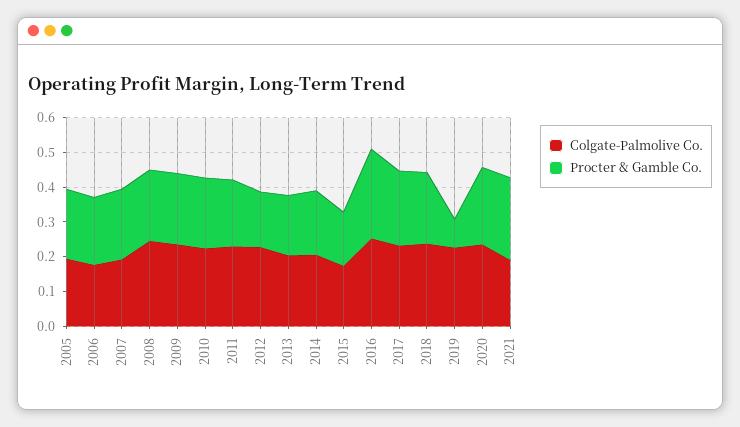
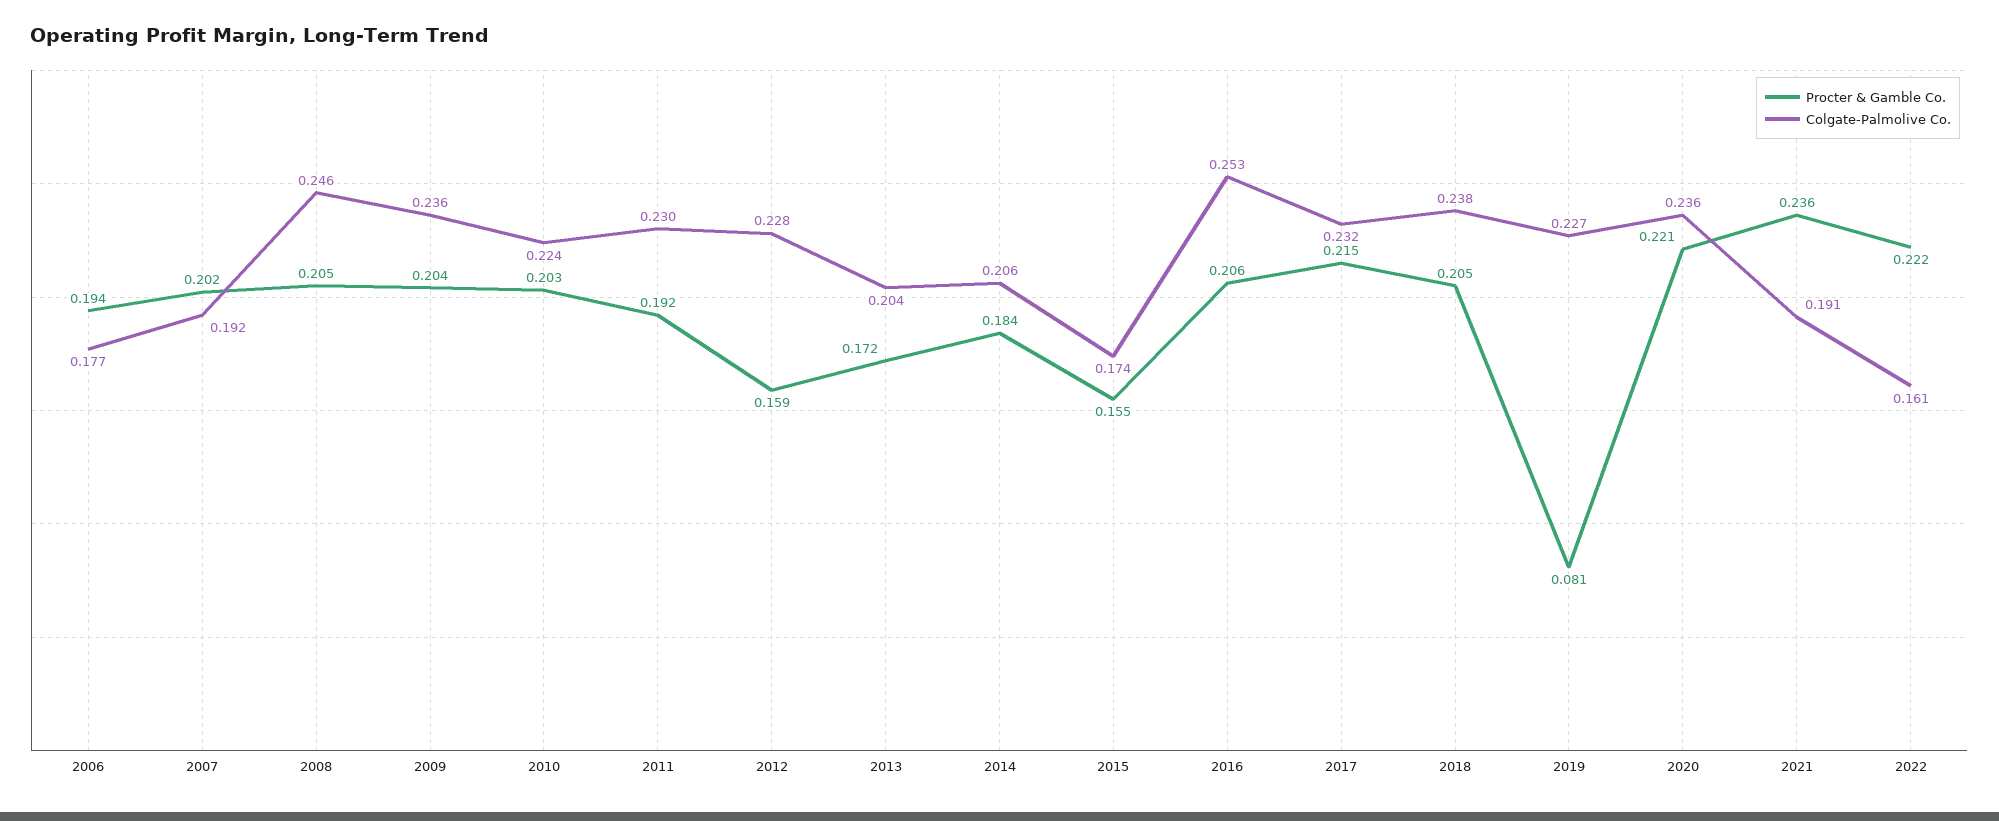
Colgate-Palmolive Co., 2005: 0.2 -> none
Procter & Gamble Co., 2005: 0.2 -> none
Procter & Gamble Co., 2016: 0.25 -> 0.206
Procter & Gamble Co., 2022: none -> 0.222
Colgate-Palmolive Co., 2022: none -> 0.161

